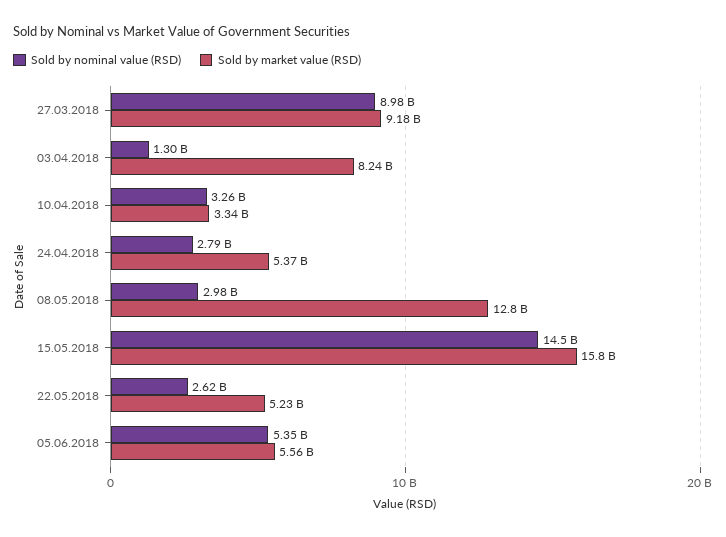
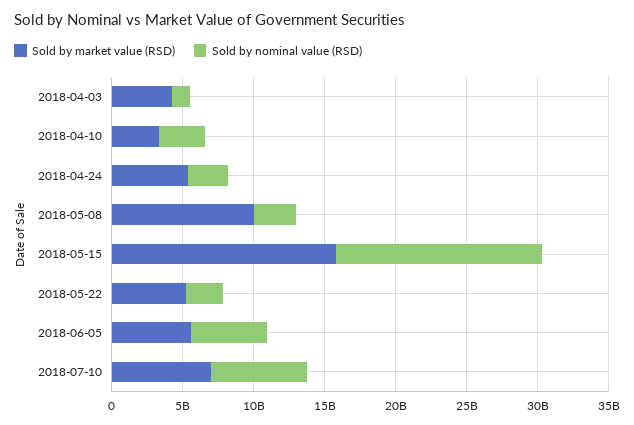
Sold by nominal value (RSD), 27.03.2018: 8980000000 -> none
Sold by market value (RSD), 27.03.2018: 9180000000 -> none
Sold by market value (RSD), 03.04.2018: 8240000000 -> 4000000000
Sold by market value (RSD), 08.05.2018: 12800000000 -> 10000000000
Sold by market value (RSD), 2018-07-10: none -> 7000000000
Sold by nominal value (RSD), 2018-07-10: none -> 7000000000

